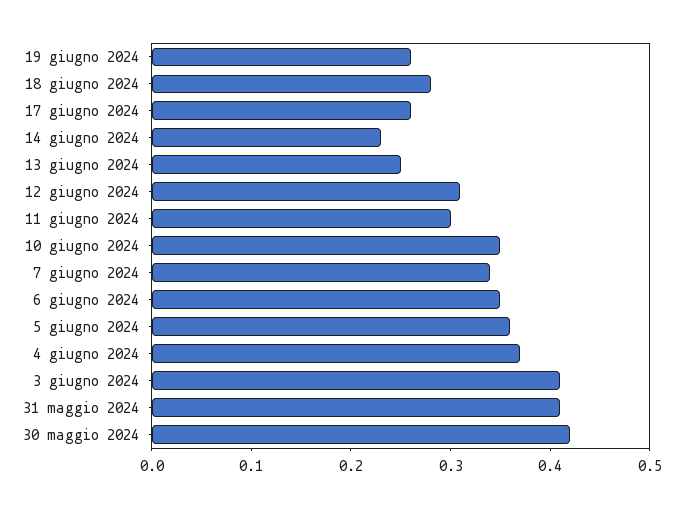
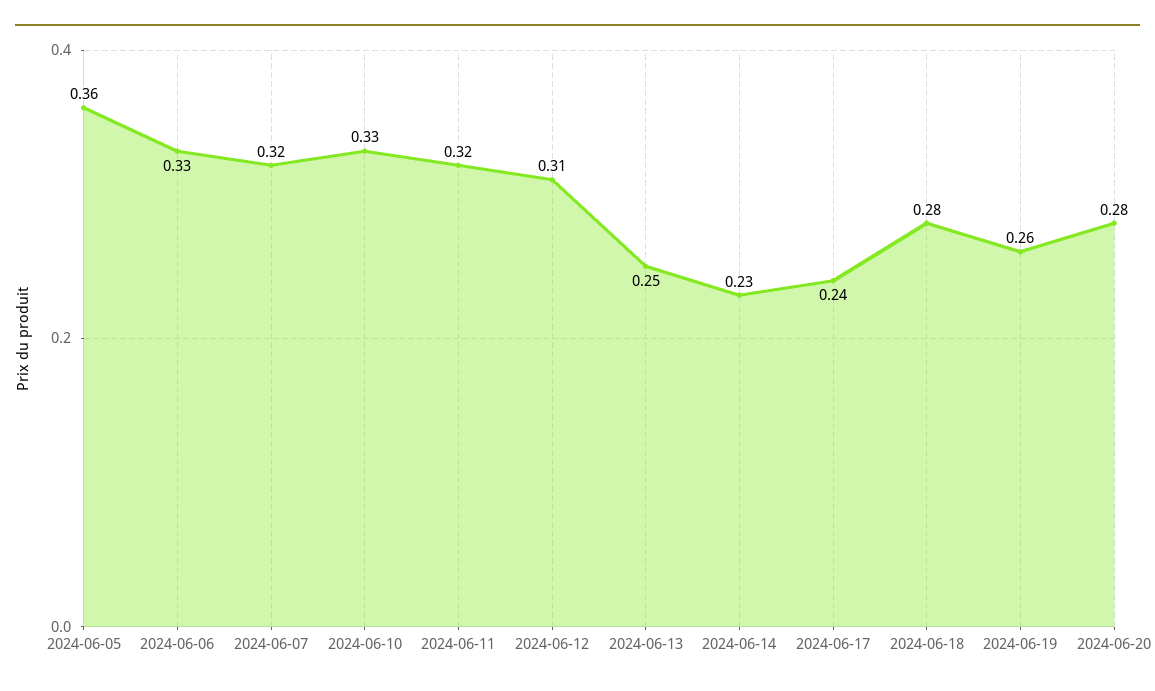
17 giugno 2024: 0.26 -> 0.24
11 giugno 2024: 0.3 -> 0.32
10 giugno 2024: 0.35 -> 0.33
7 giugno 2024: 0.34 -> 0.32
6 giugno 2024: 0.35 -> 0.33
4 giugno 2024: 0.37 -> none
3 giugno 2024: 0.41 -> none
31 maggio 2024: 0.41 -> none
30 maggio 2024: 0.42 -> none
2024-06-20: none -> 0.28

